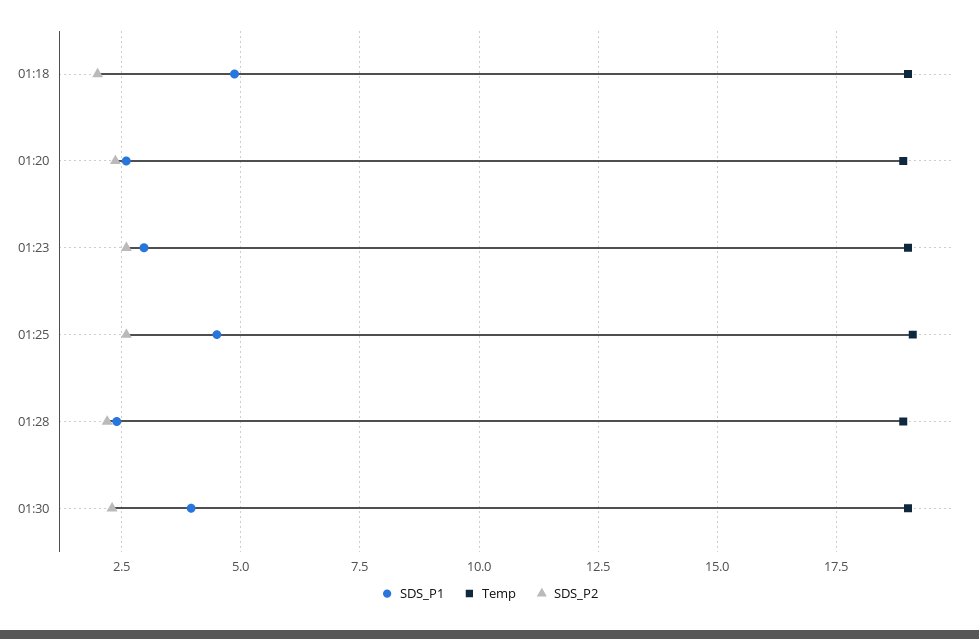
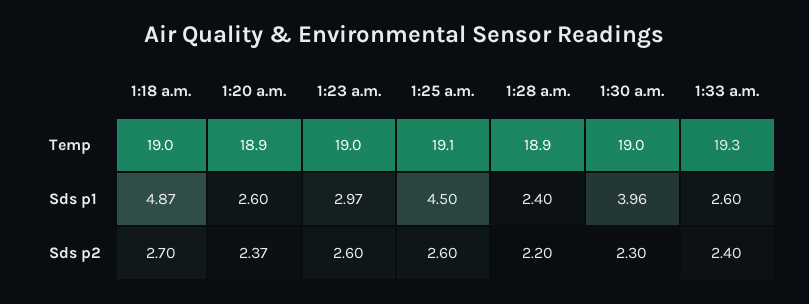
SDS_P2, 01:18: 2 -> 2.7
Temp, 1:33 a.m.: none -> 19.3
SDS_P1, 1:33 a.m.: none -> 2.6
SDS_P2, 1:33 a.m.: none -> 2.4

